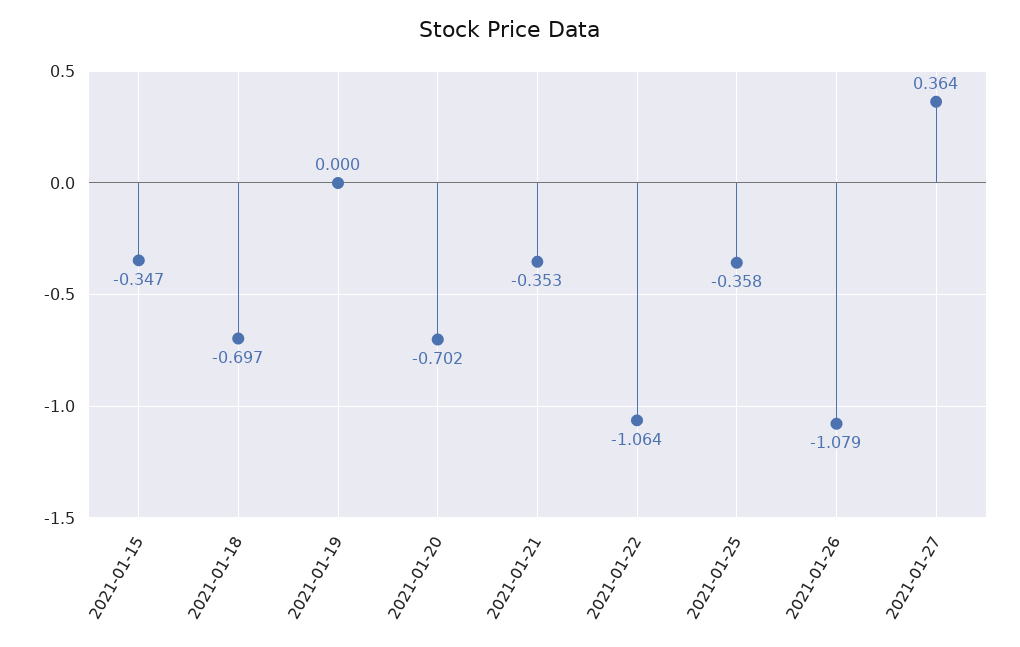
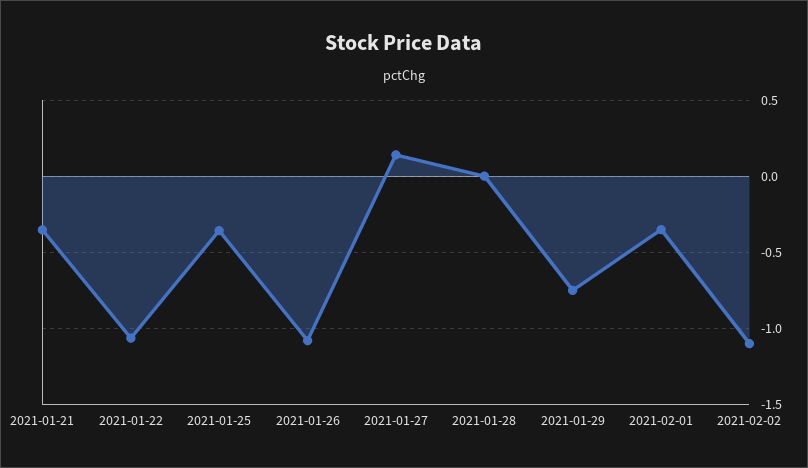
2021-01-15: -0.347 -> none
2021-01-18: -0.697 -> none
2021-01-19: 0 -> none
2021-01-20: -0.702 -> none
2021-01-27: 0.364 -> 0.15
2021-01-28: none -> 0
2021-01-29: none -> -0.75
2021-02-01: none -> -0.35
2021-02-02: none -> -1.1

